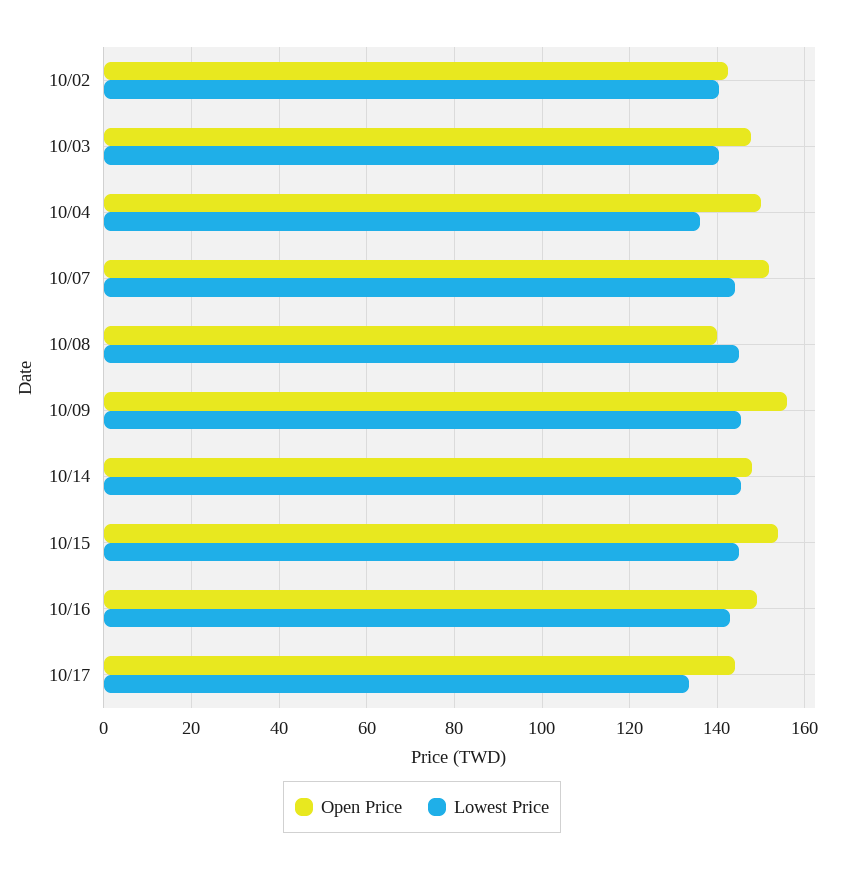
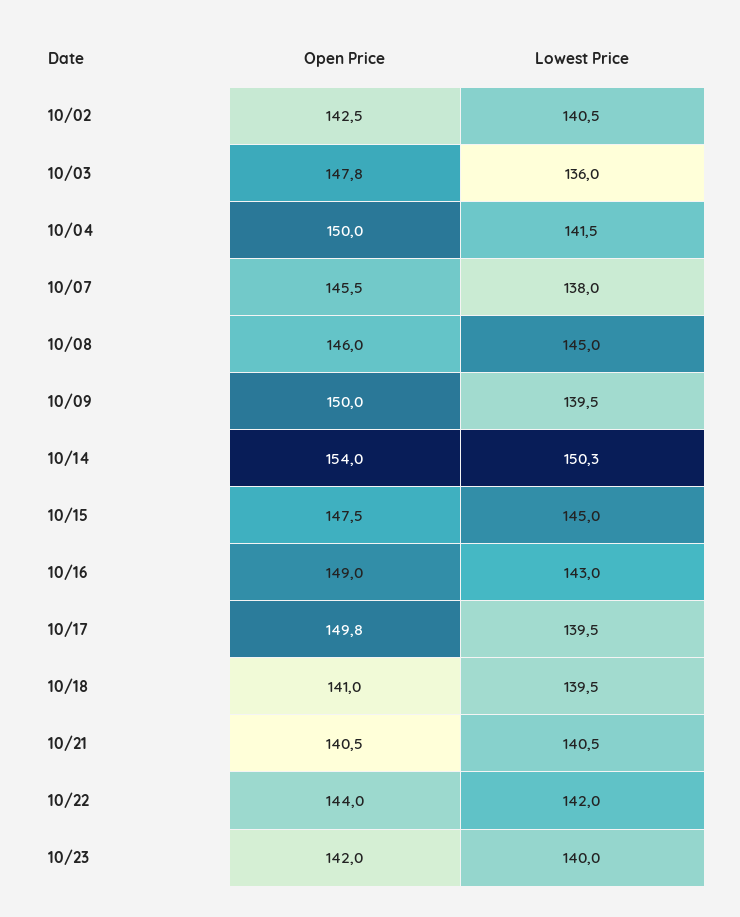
Lowest Price, 10/03: 140 -> 136
Lowest Price, 10/04: 136 -> 141.5
Open Price, 10/07: 152 -> 145.5
Lowest Price, 10/07: 144 -> 138
Open Price, 10/08: 140 -> 146
Open Price, 10/09: 156 -> 150
Lowest Price, 10/09: 146 -> 139.5
Open Price, 10/14: 148 -> 154
Lowest Price, 10/14: 146 -> 150.3
Open Price, 10/15: 154 -> 147.5
Open Price, 10/17: 144 -> 149.8
Lowest Price, 10/17: 134 -> 139.5
Open Price, 10/18: none -> 141
Lowest Price, 10/18: none -> 139.5
Open Price, 10/21: none -> 140.5
Lowest Price, 10/21: none -> 140.5
Open Price, 10/22: none -> 144
Lowest Price, 10/22: none -> 142
Open Price, 10/23: none -> 142
Lowest Price, 10/23: none -> 140

